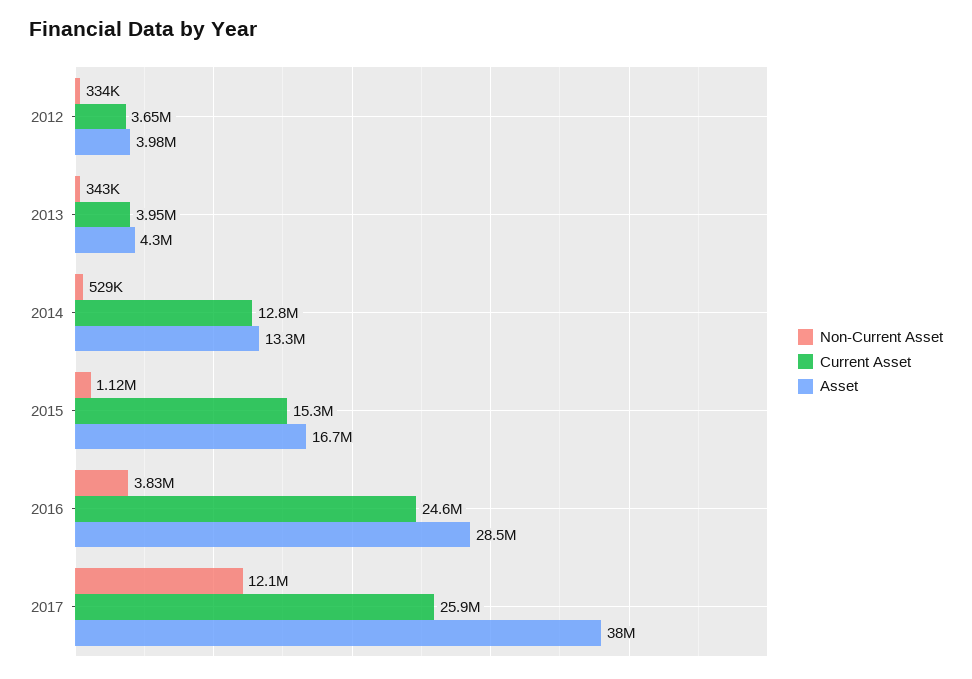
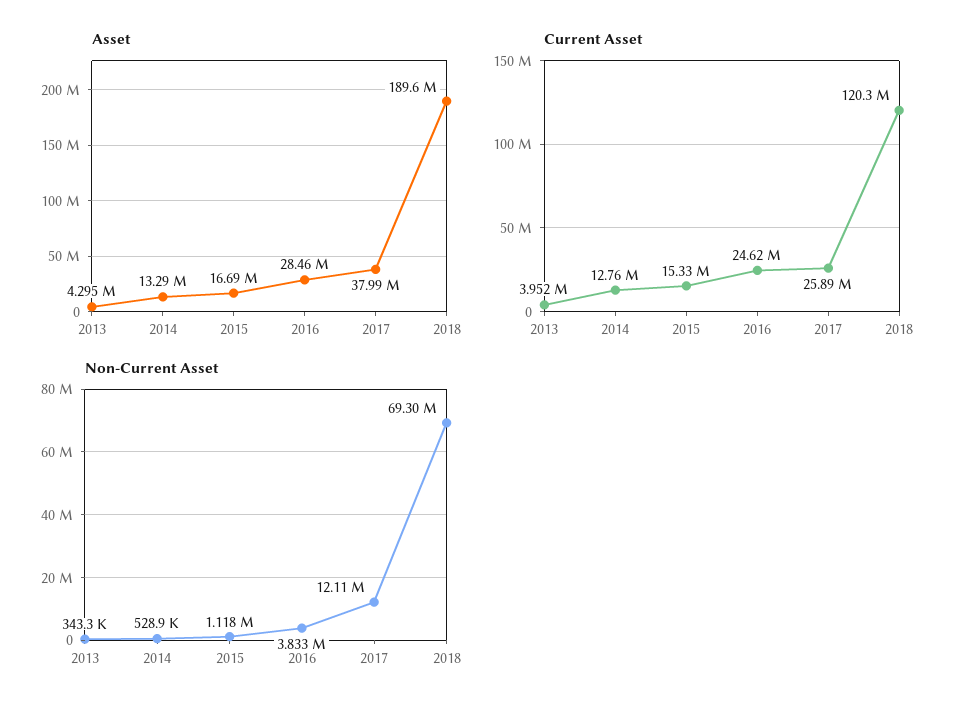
Non-Current Asset, 2012: 334000 -> none
Current Asset, 2012: 3650000 -> none
Asset, 2012: 3980000 -> none
Asset, 2018: none -> 189600000
Current Asset, 2018: none -> 120300000
Non-Current Asset, 2018: none -> 69300000

